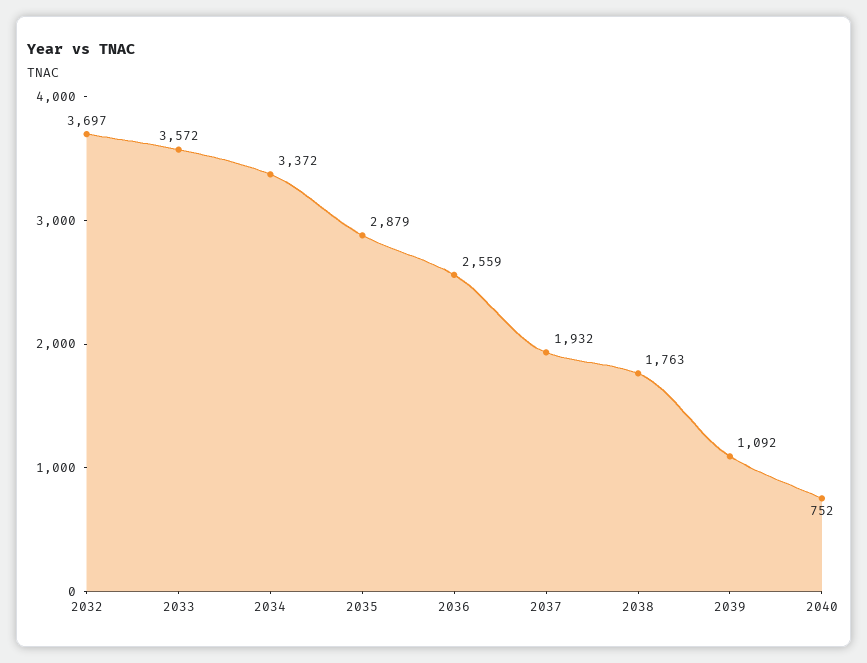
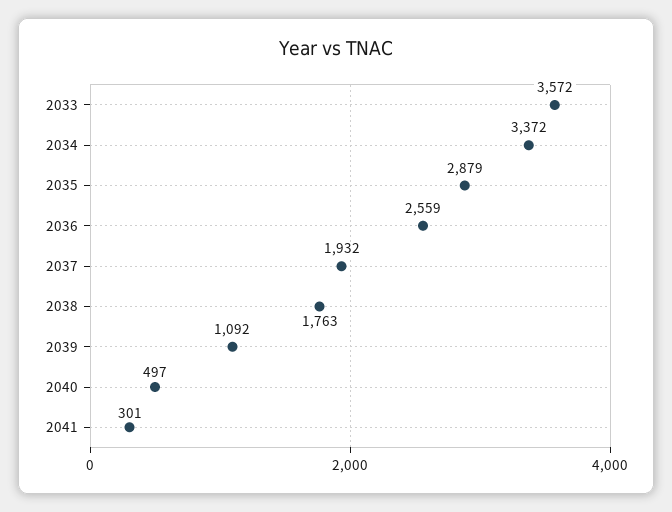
2032: 3697 -> none
2040: 752 -> 497
2041: none -> 301

